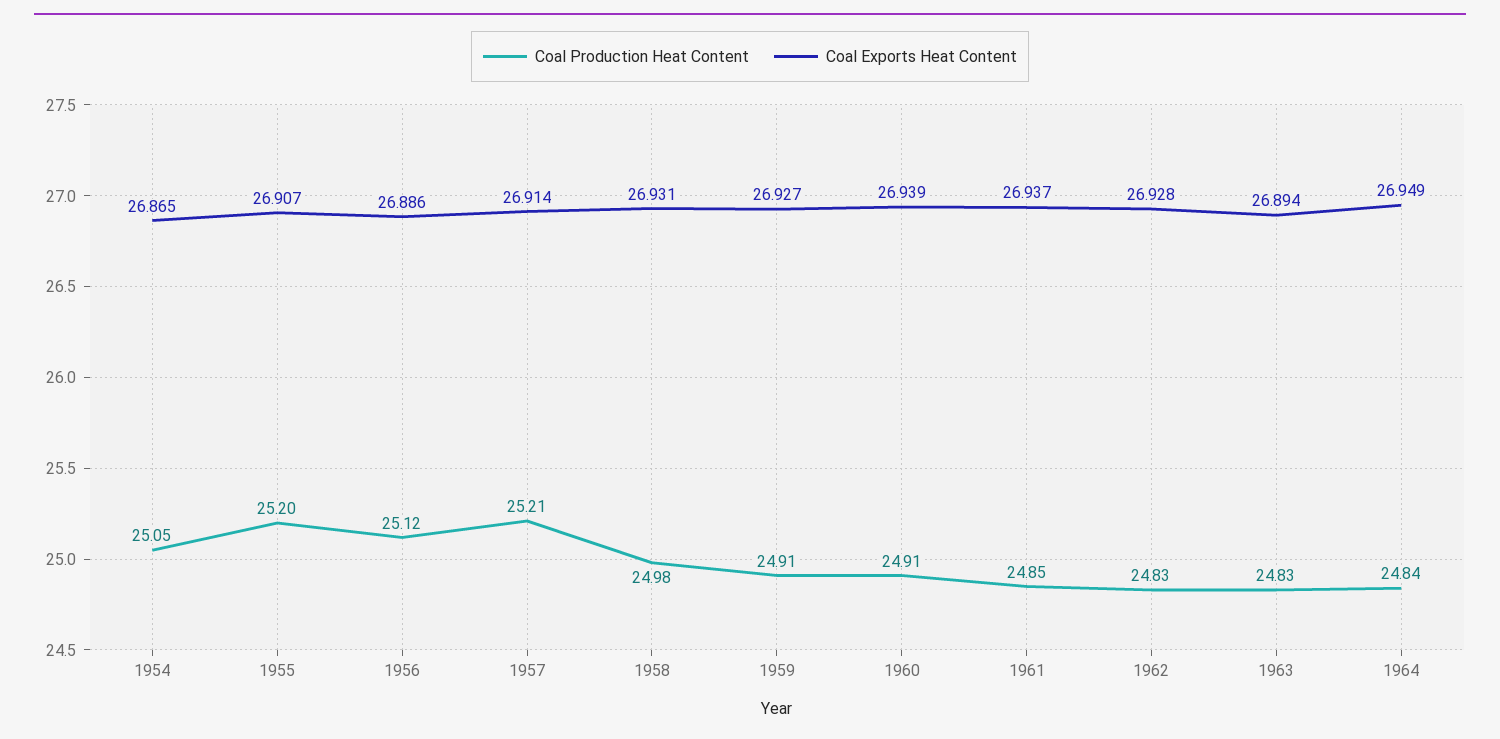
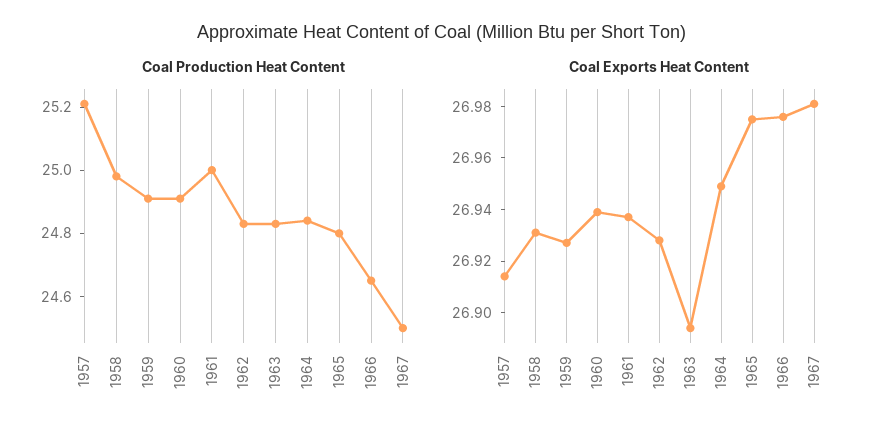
Coal Production Heat Content, 1954: 25.05 -> none
Coal Exports Heat Content, 1954: 26.865 -> none
Coal Production Heat Content, 1955: 25.2 -> none
Coal Exports Heat Content, 1955: 26.907 -> none
Coal Production Heat Content, 1956: 25.12 -> none
Coal Exports Heat Content, 1956: 26.886 -> none
Coal Production Heat Content, 1961: 24.85 -> 25
Coal Production Heat Content, 1965: none -> 24.8
Coal Production Heat Content, 1966: none -> 24.65
Coal Production Heat Content, 1967: none -> 24.5
Coal Exports Heat Content, 1965: none -> 26.975
Coal Exports Heat Content, 1966: none -> 26.975
Coal Exports Heat Content, 1967: none -> 26.98

